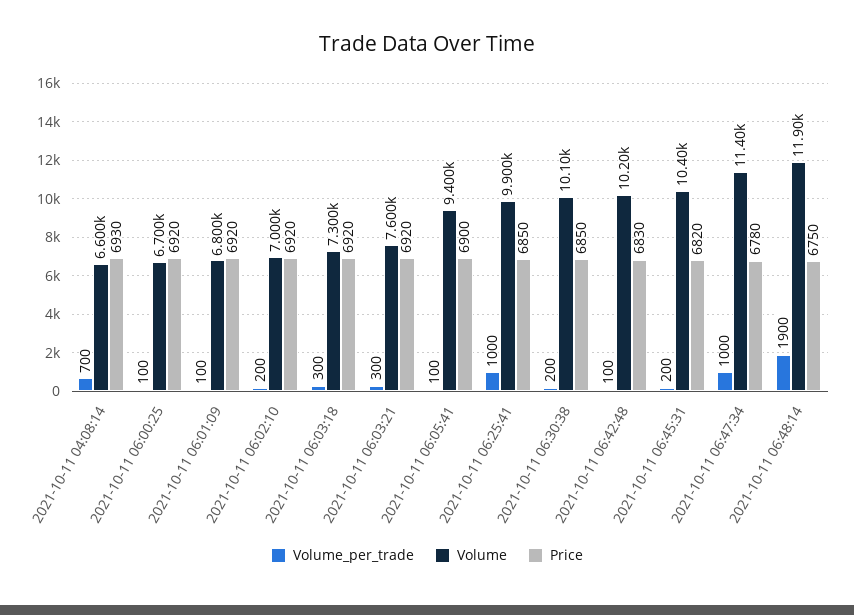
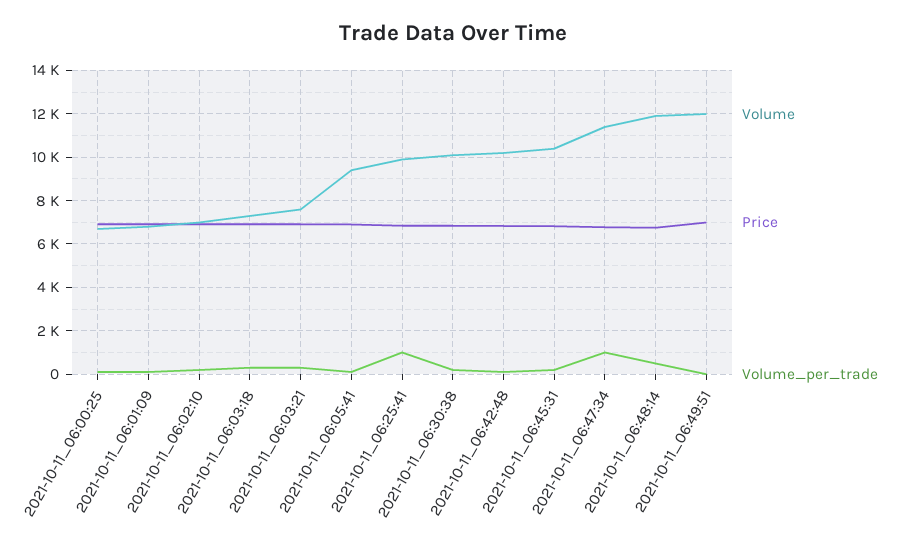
Volume_per_trade, 2021-10-11 04:08:14: 700 -> none
Volume, 2021-10-11 04:08:14: 6600 -> none
Price, 2021-10-11 04:08:14: 6930 -> none
Volume_per_trade, 2021-10-11 06:48:14: 1900 -> 500
Volume, 2021-10-11_06:49:51: none -> 12000
Price, 2021-10-11_06:49:51: none -> 7000
Volume_per_trade, 2021-10-11_06:49:51: none -> 0

